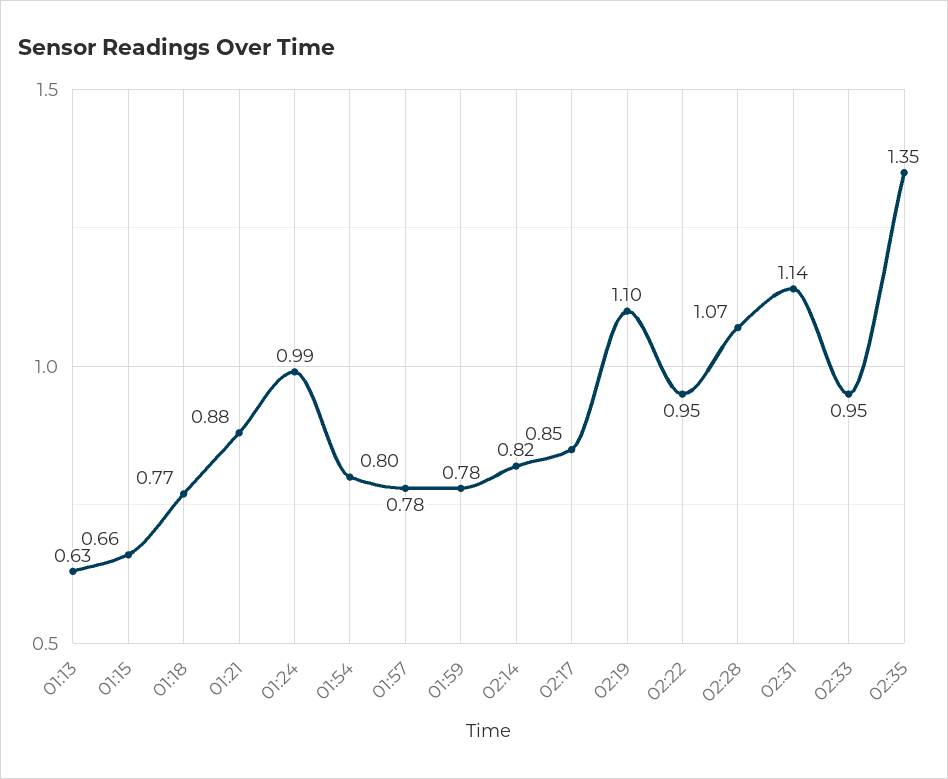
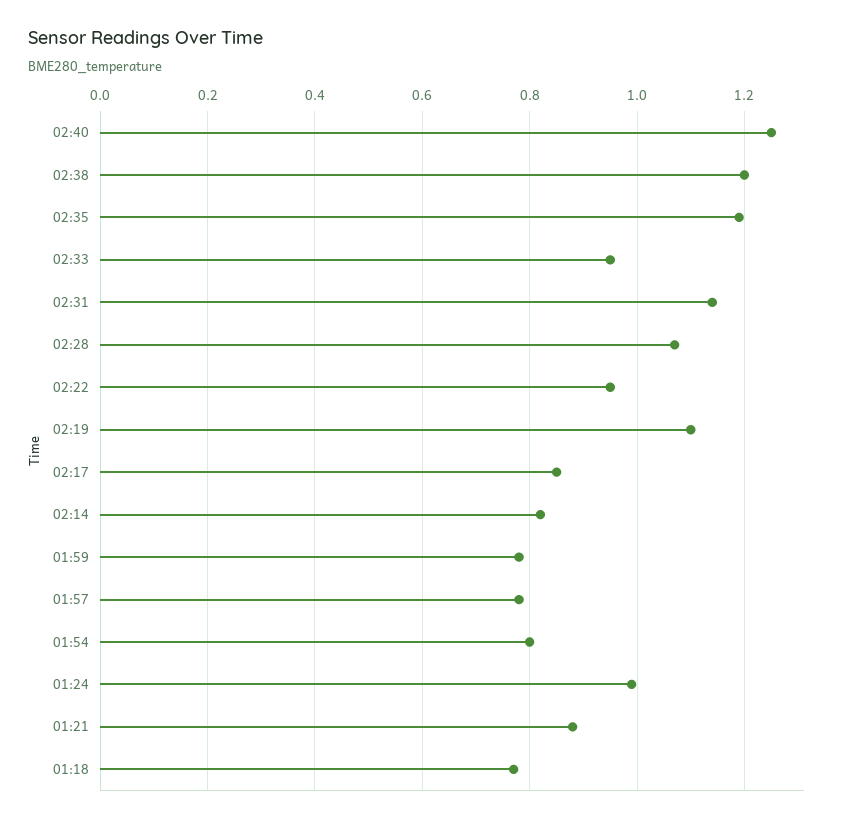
01:13: 0.63 -> none
01:15: 0.66 -> none
02:35: 1.35 -> 1.2
02:40: none -> 1.25
02:38: none -> 1.2

